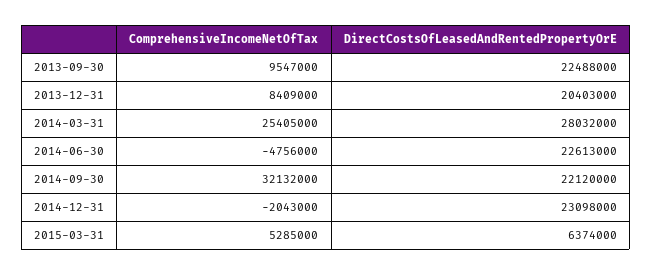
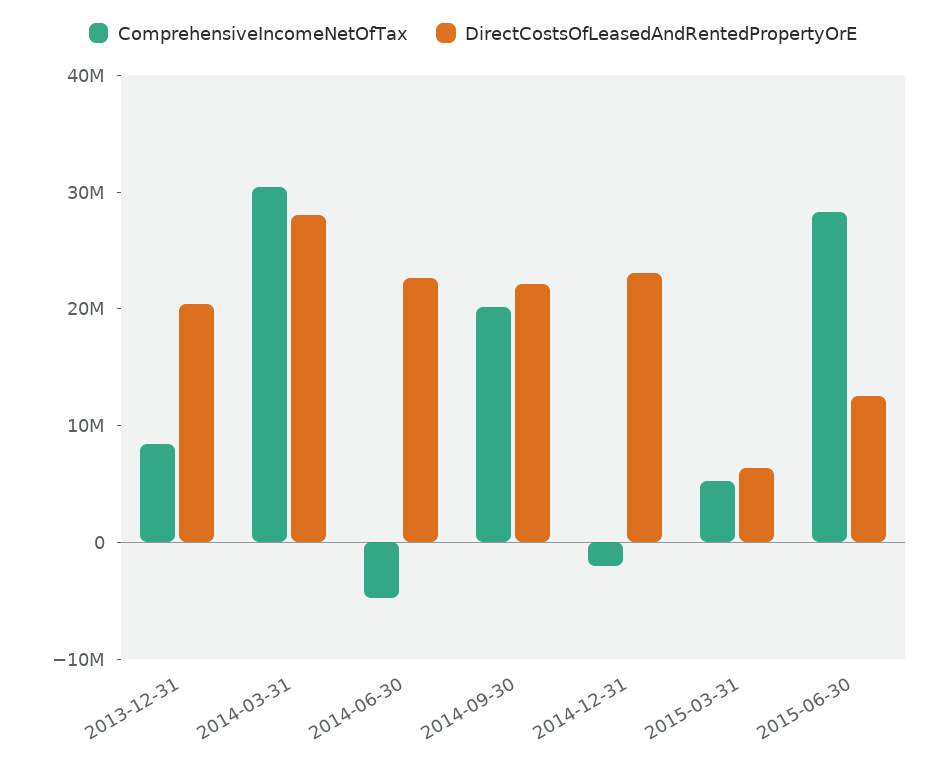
ComprehensiveIncomeNetOfTax, 2013-09-30: 9547000 -> none
DirectCostsOfLeasedAndRentedPropertyOrE, 2013-09-30: 22488000 -> none
ComprehensiveIncomeNetOfTax, 2014-03-31: 25405000 -> 30000000
ComprehensiveIncomeNetOfTax, 2014-09-30: 32132000 -> 20000000
ComprehensiveIncomeNetOfTax, 2015-06-30: none -> 28000000
DirectCostsOfLeasedAndRentedPropertyOrE, 2015-06-30: none -> 12000000

